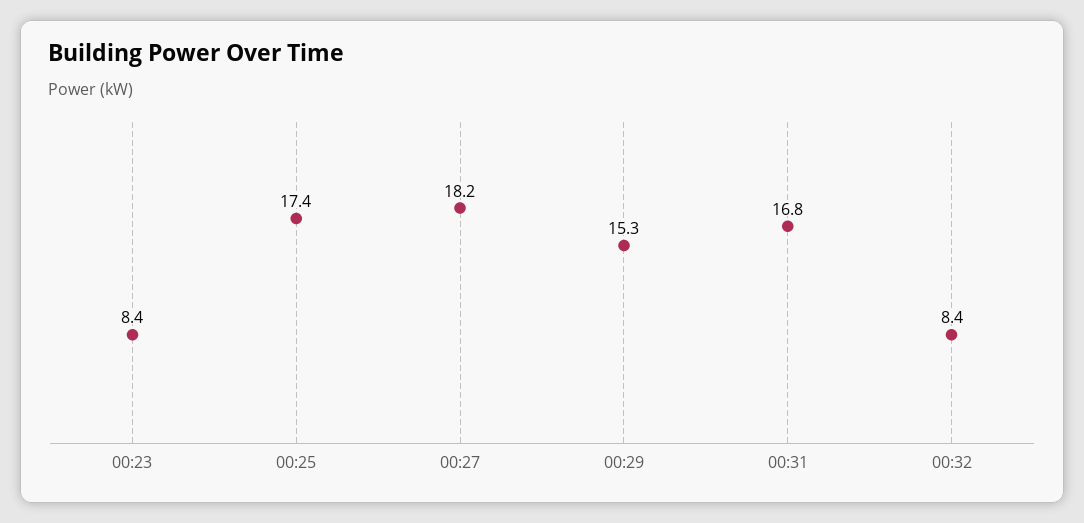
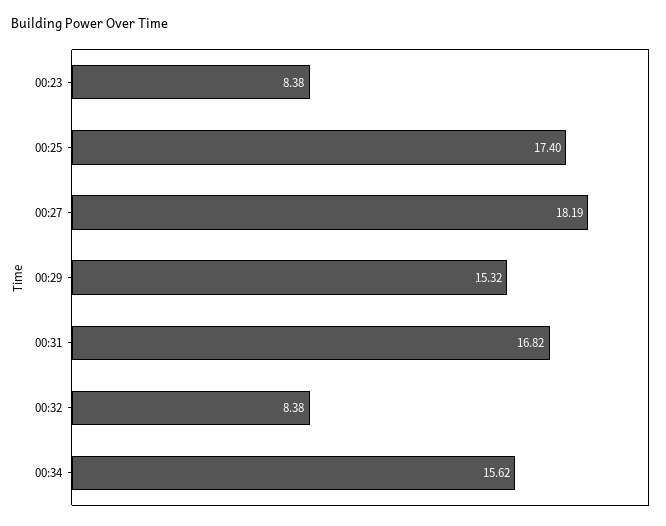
00:34: none -> 15.62

